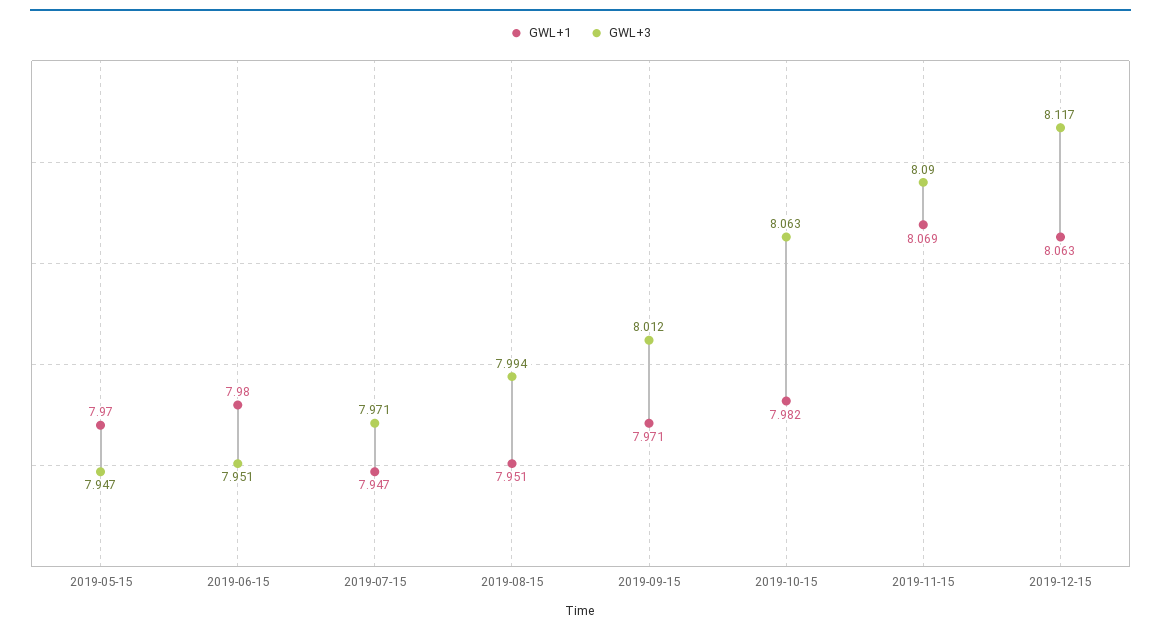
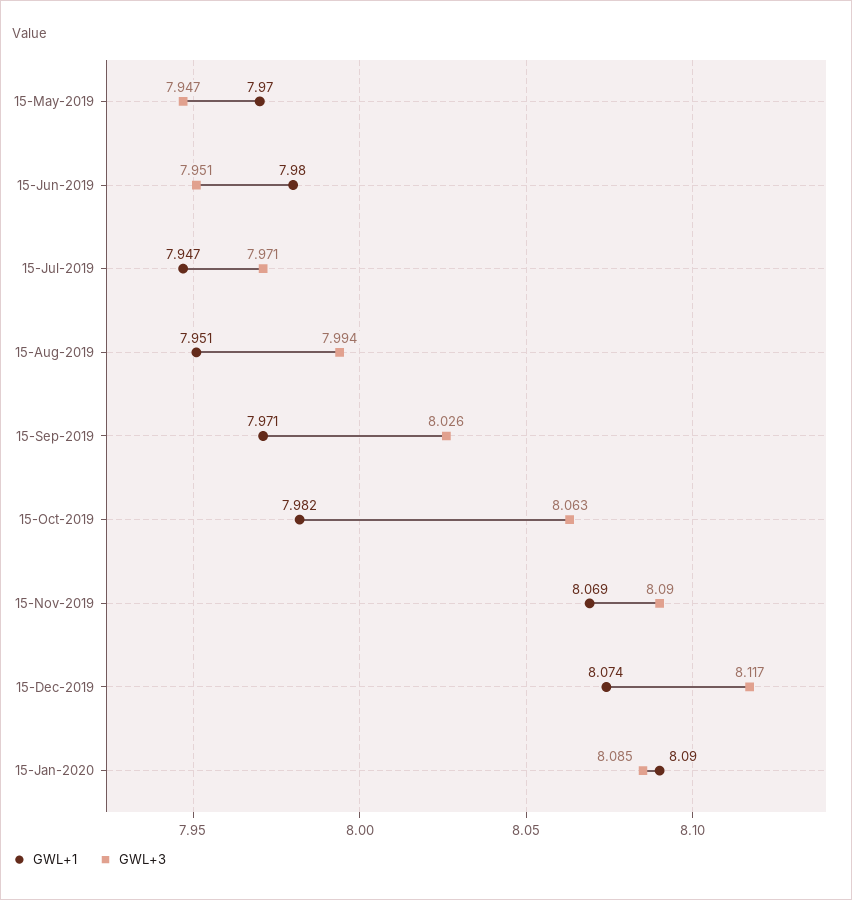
GWL+3, 2019-09-15: 8.012 -> 8.026
GWL+1, 2019-12-15: 8.063 -> 8.074
GWL+1, 15-Jan-2020: none -> 8.09
GWL+3, 15-Jan-2020: none -> 8.085

